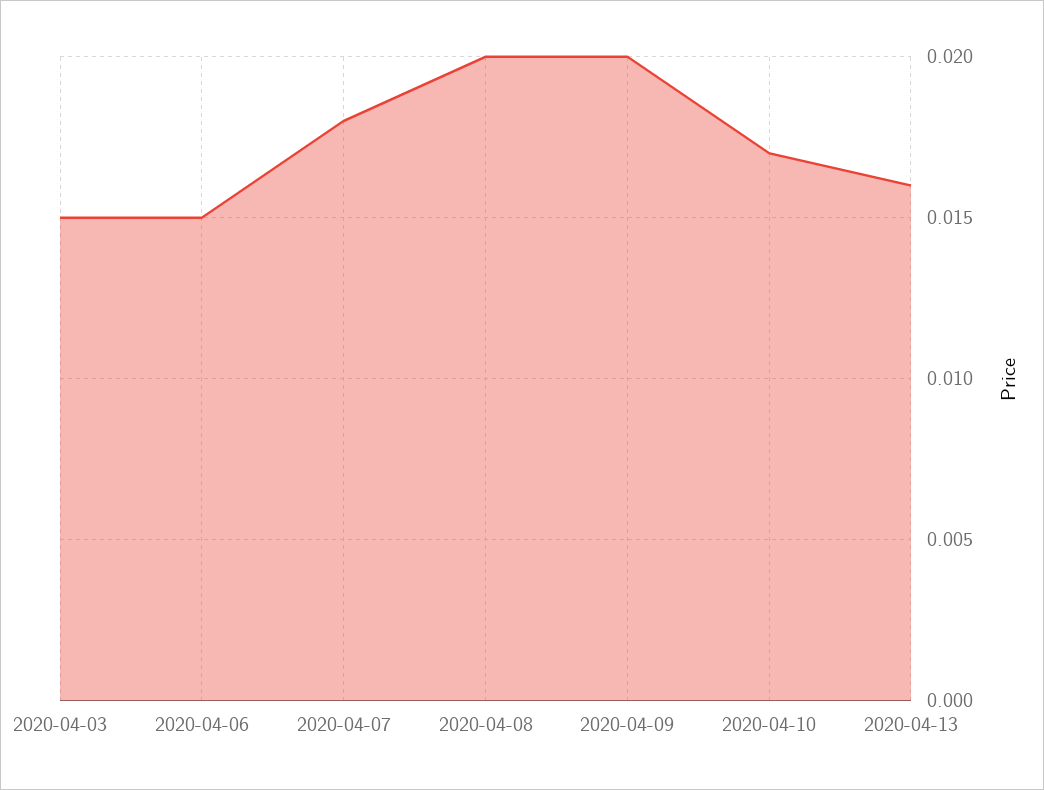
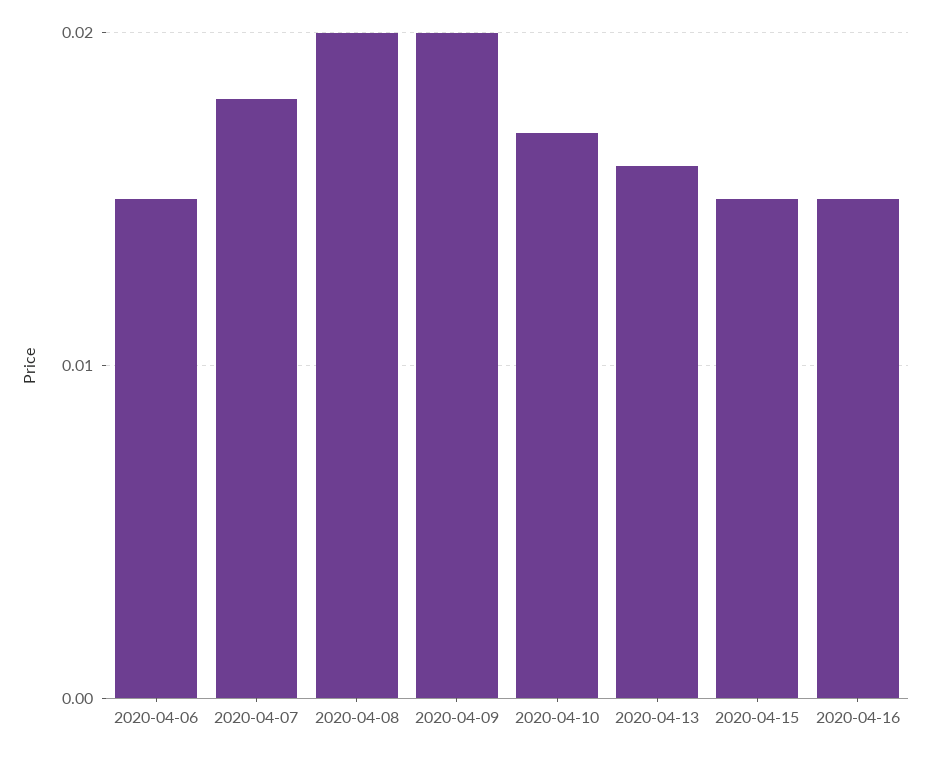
2020-04-03: 0.015 -> none
2020-04-15: none -> 0.015
2020-04-16: none -> 0.015

